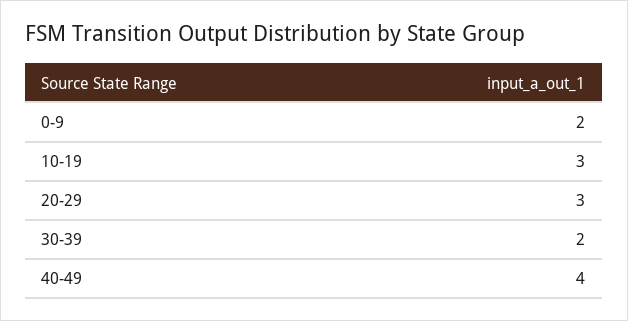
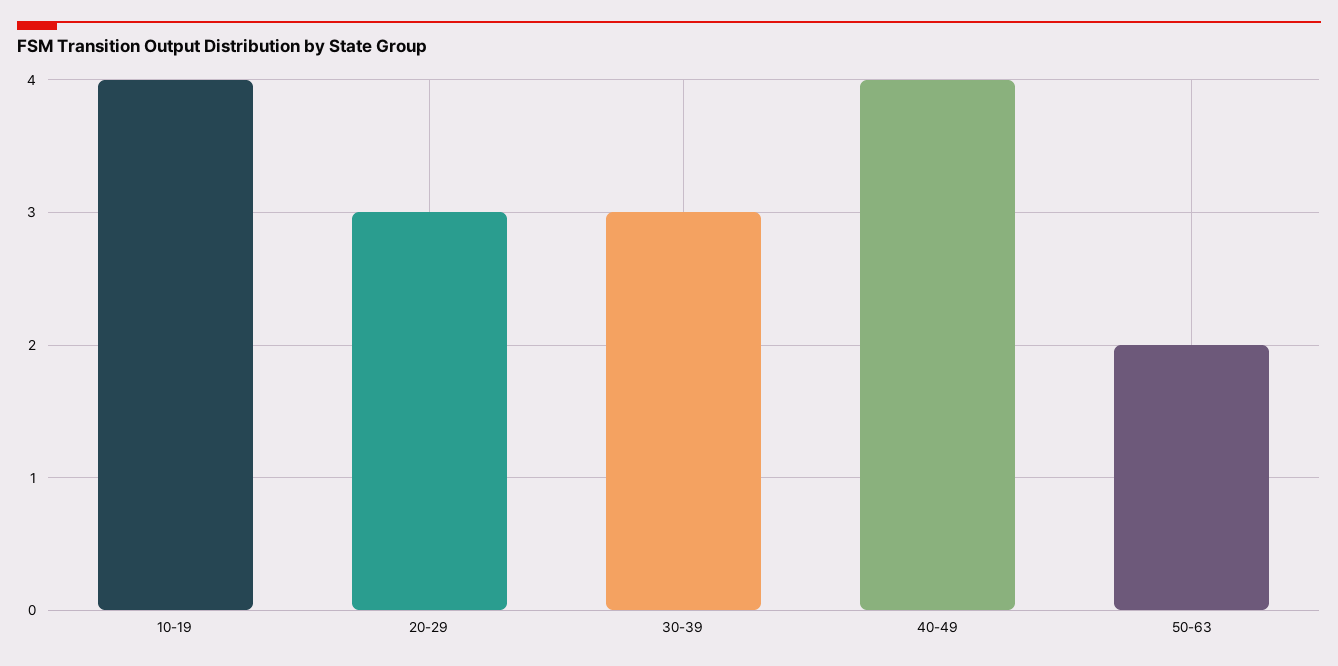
0-9: 2 -> none
10-19: 3 -> 4
30-39: 2 -> 3
50-63: none -> 2

